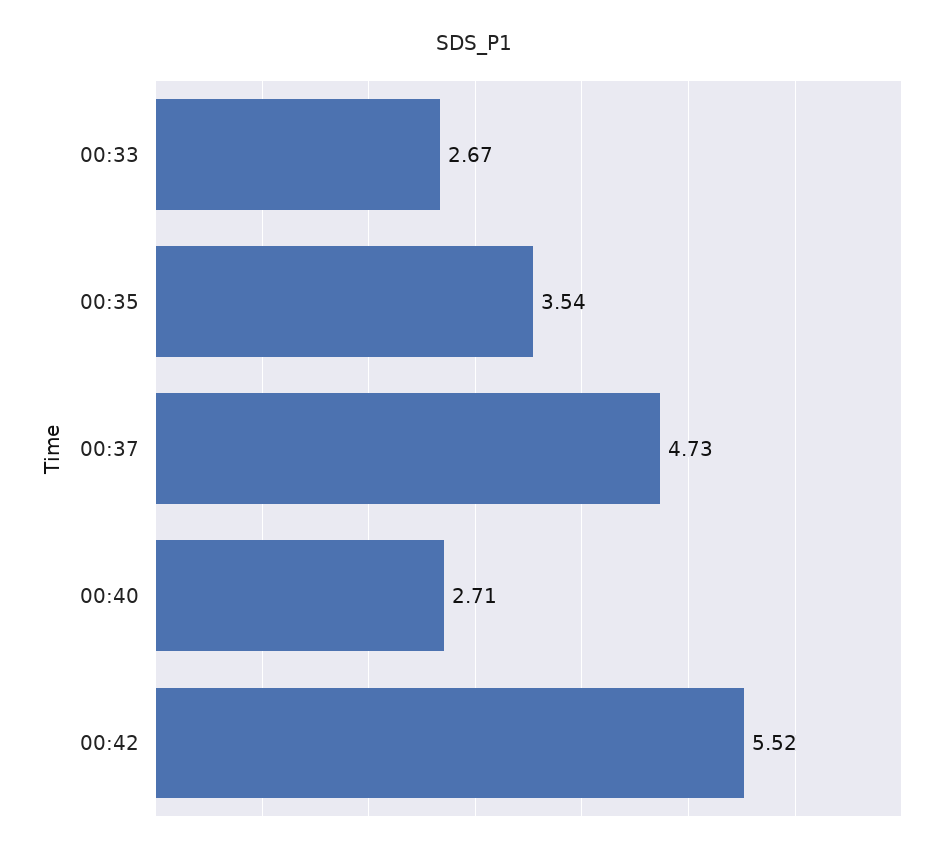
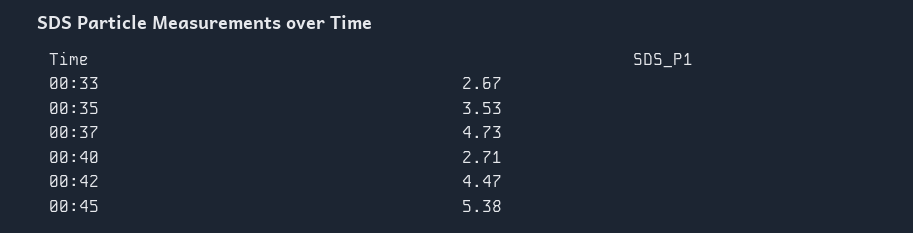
00:35: 3.54 -> 3.53
00:42: 5.52 -> 4.47
00:45: none -> 5.38

